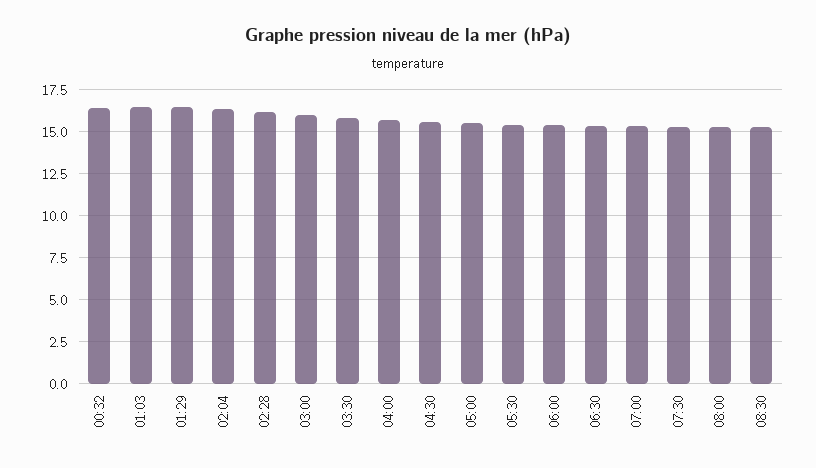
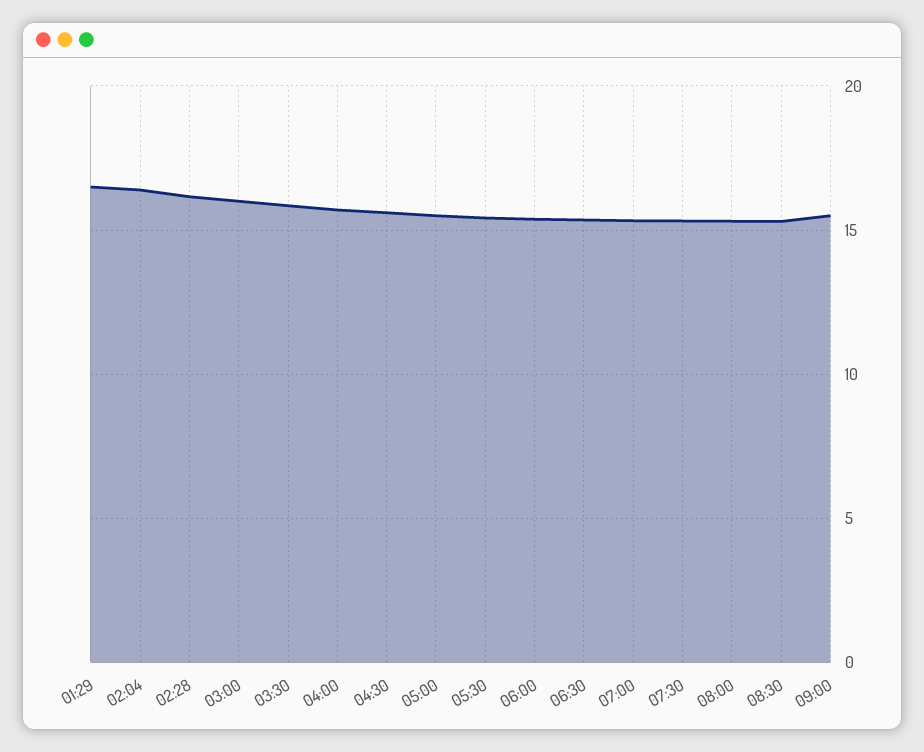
00:32: 16.5 -> none
01:03: 16.5 -> none
09:00: none -> 15.5

